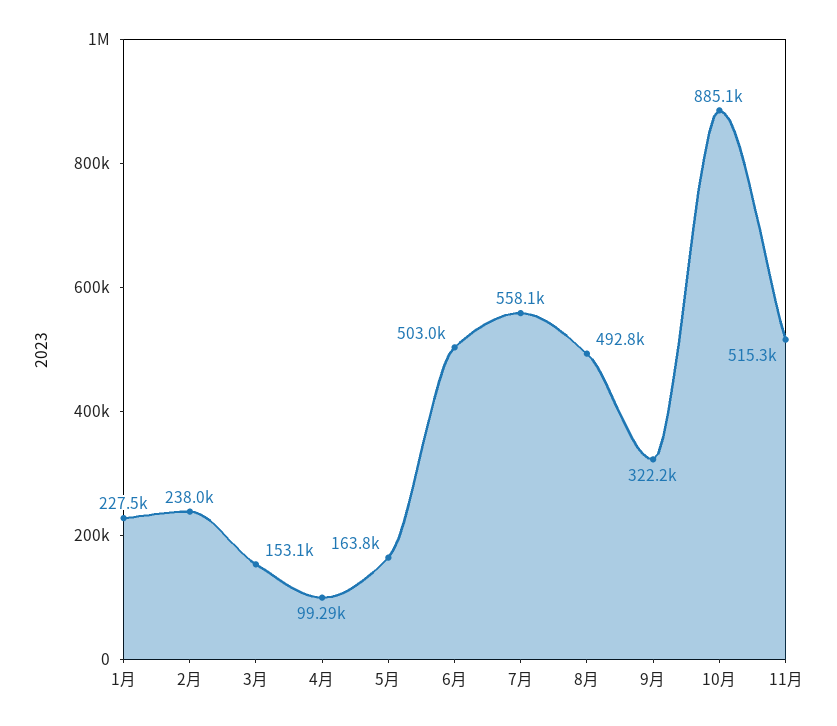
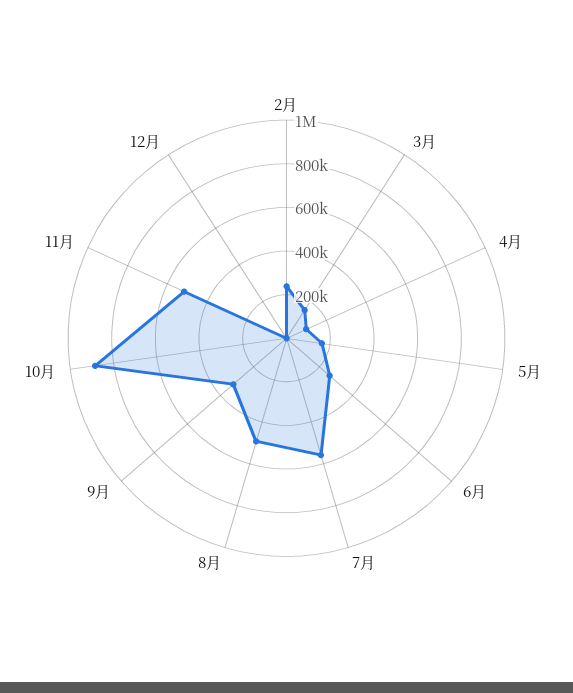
1月: 227500 -> none
6月: 503000 -> 250000
12月: none -> 0

